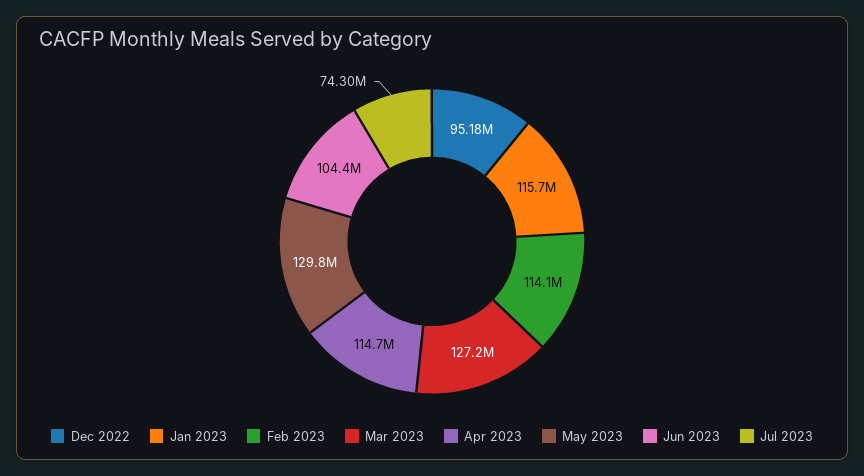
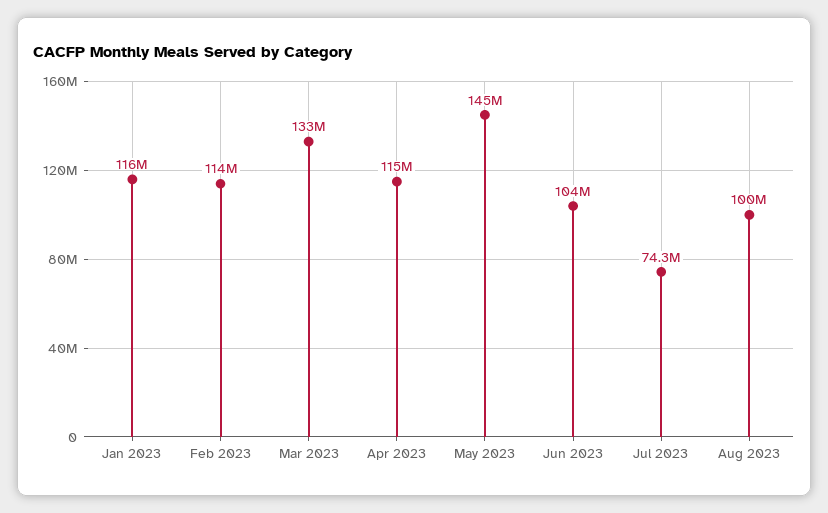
Dec 2022: 95180000 -> none
Mar 2023: 127200000 -> 133000000
May 2023: 129800000 -> 145000000
Aug 2023: none -> 100000000

